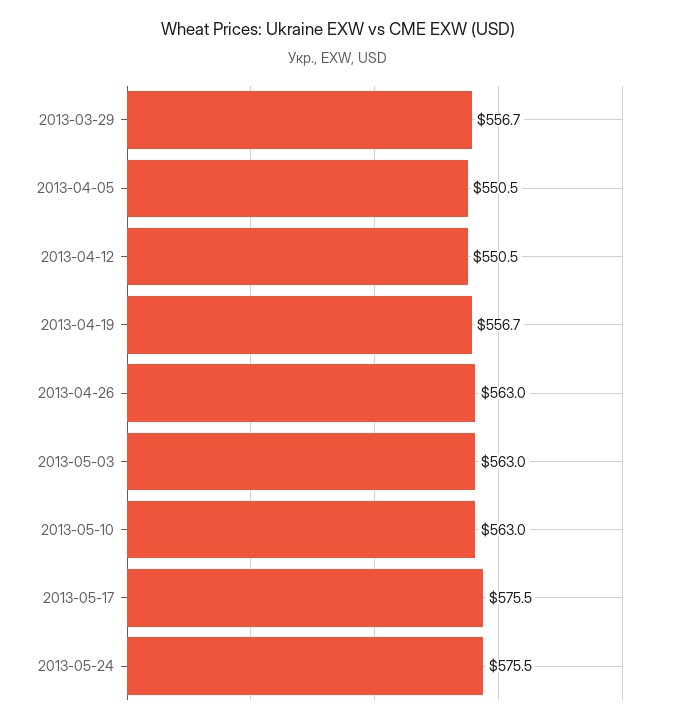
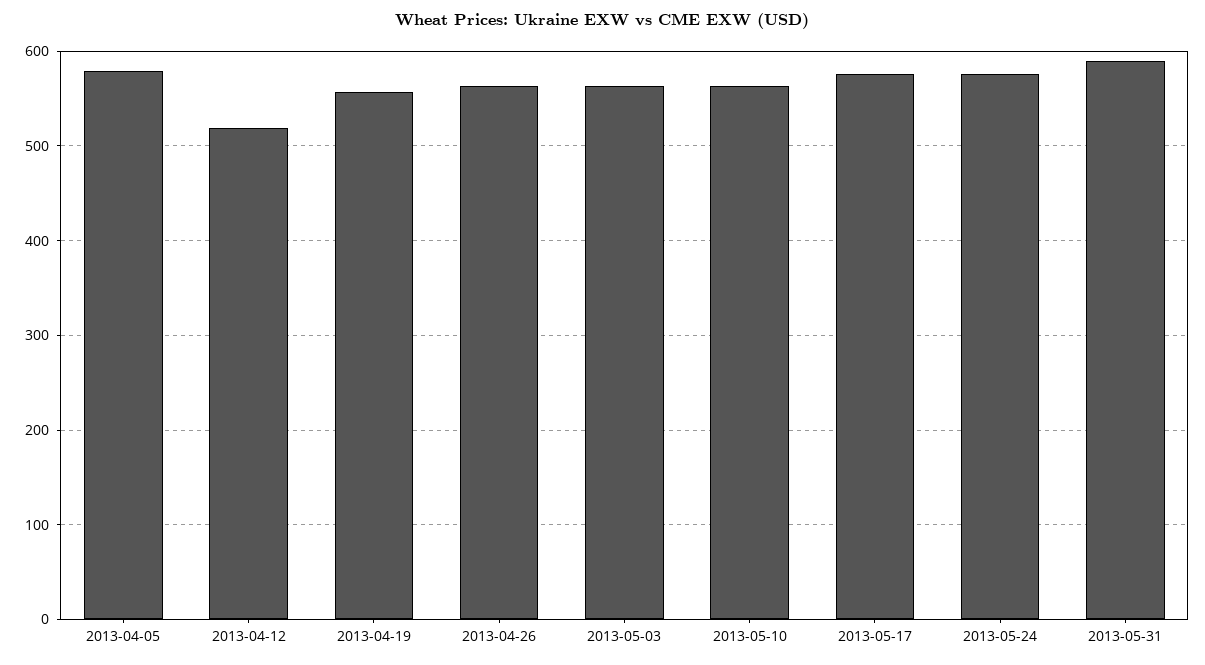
2013-03-29: 556.7 -> none
2013-04-05: 550.5 -> 580
2013-04-12: 550.5 -> 520
2013-05-31: none -> 590

